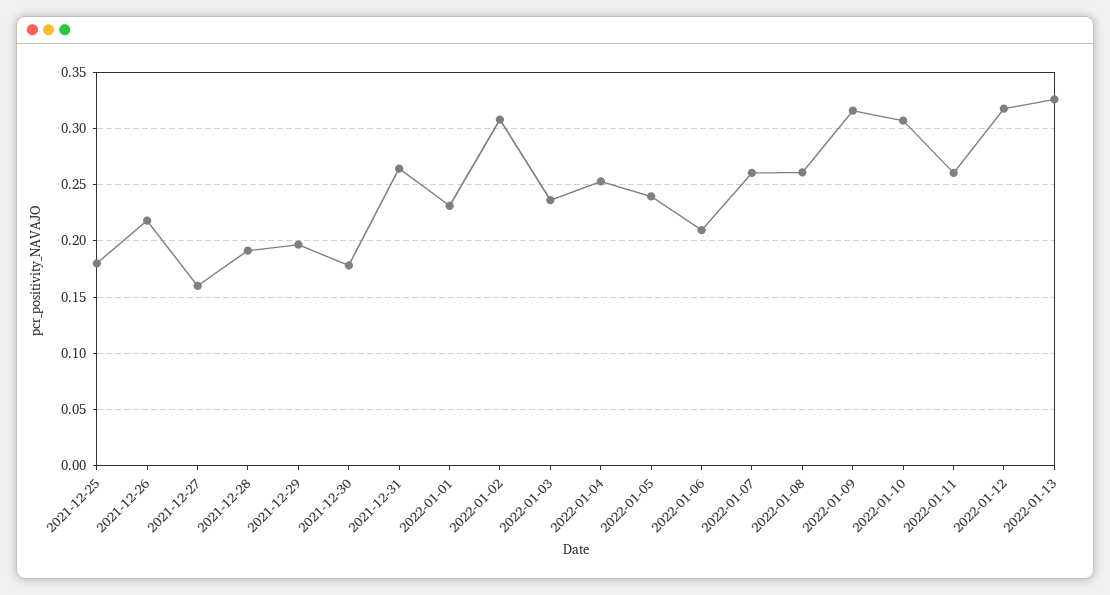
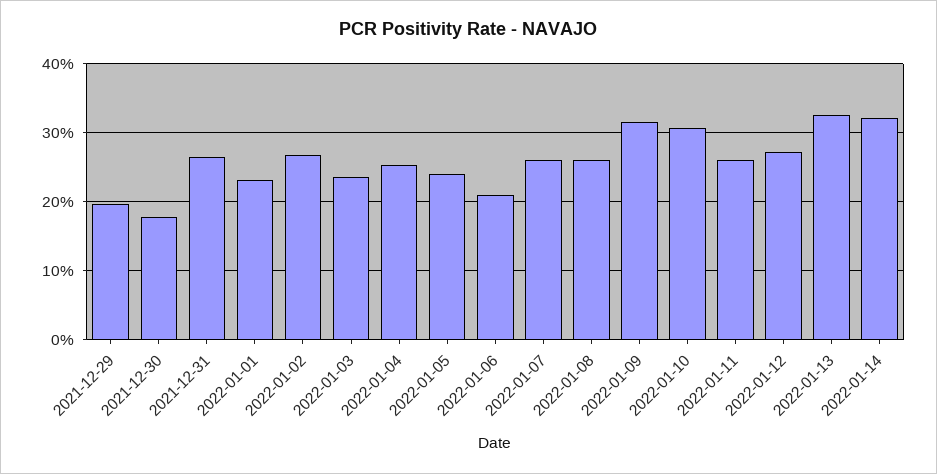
2021-12-25: 0.18 -> none
2021-12-26: 0.22 -> none
2021-12-27: 0.16 -> none
2021-12-28: 0.19 -> none
2022-01-02: 0.31 -> 0.27
2022-01-12: 0.32 -> 0.27
2022-01-14: none -> 0.32

